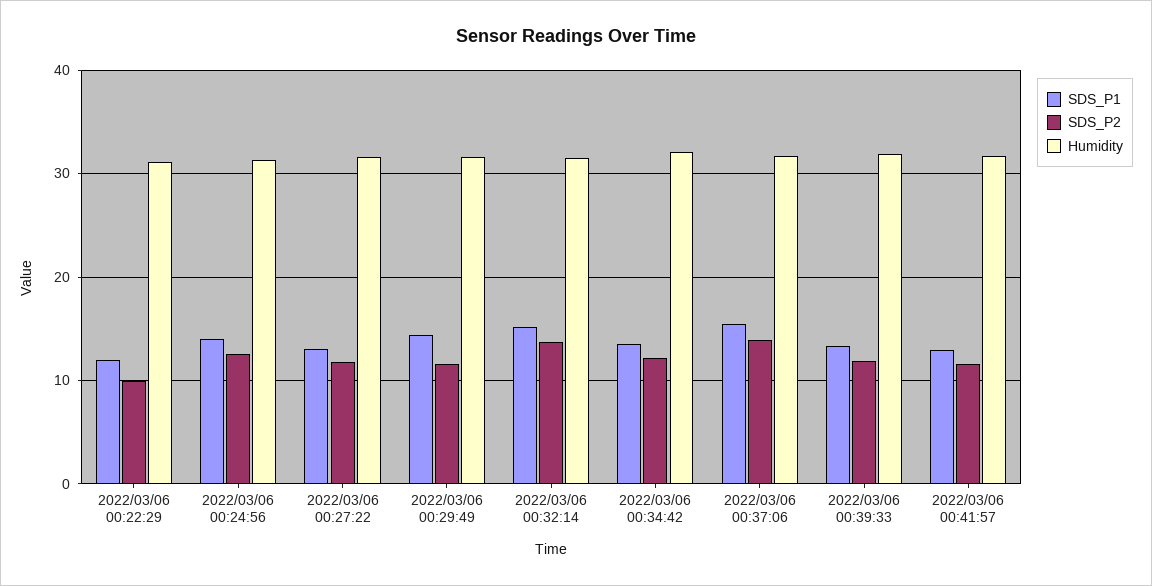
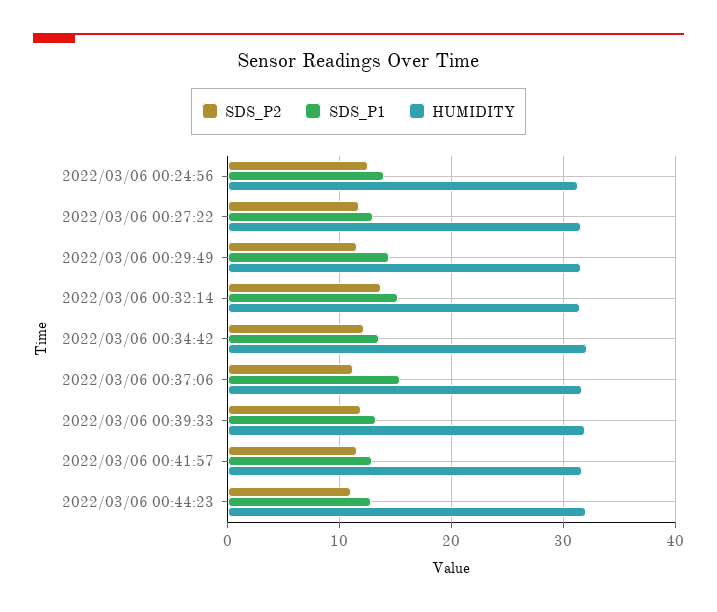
SDS_P1, 2022/03/06 00:22:29: 12 -> none
SDS_P2, 2022/03/06 00:22:29: 10 -> none
Humidity, 2022/03/06 00:22:29: 31 -> none
SDS_P2, 2022/03/06 00:37:06: 14 -> 11
SDS_P2, 2022/03/06 00:44:23: none -> 11
SDS_P1, 2022/03/06 00:44:23: none -> 13
Humidity, 2022/03/06 00:44:23: none -> 32

